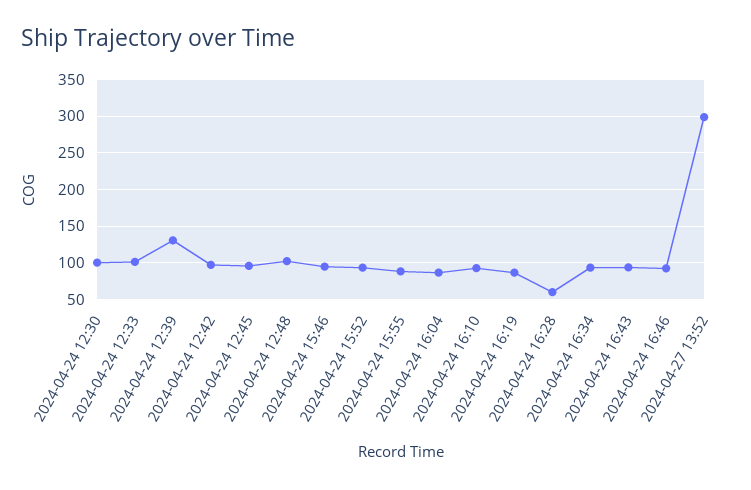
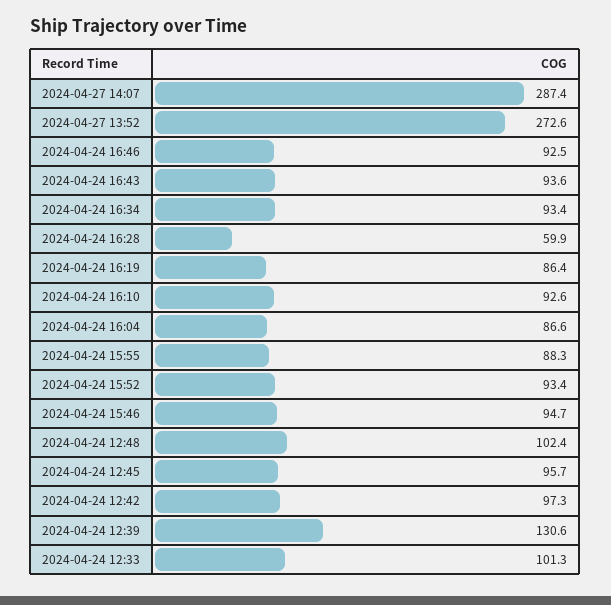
2024-04-24 12:30: 100 -> none
2024-04-27 13:52: 300 -> 272.6
2024-04-27 14:07: none -> 287.4

